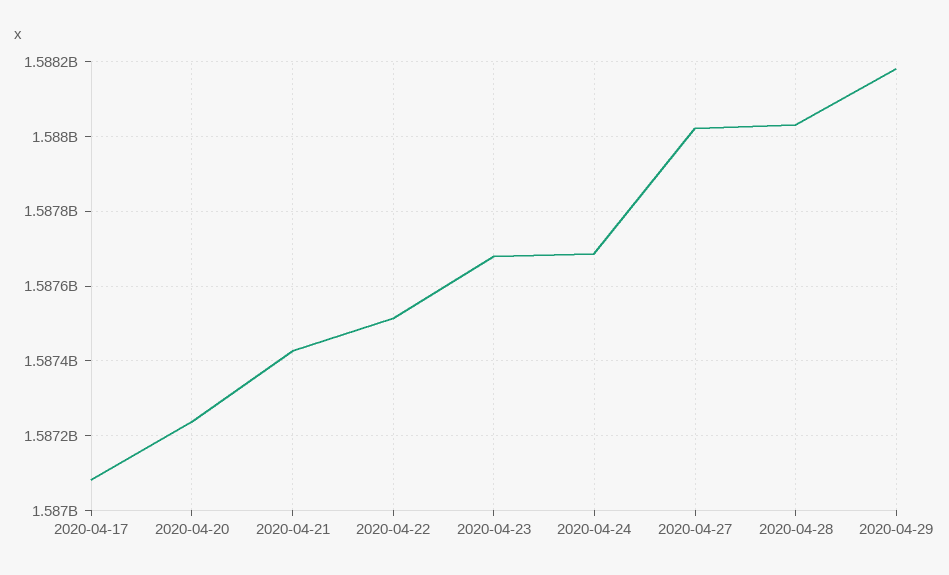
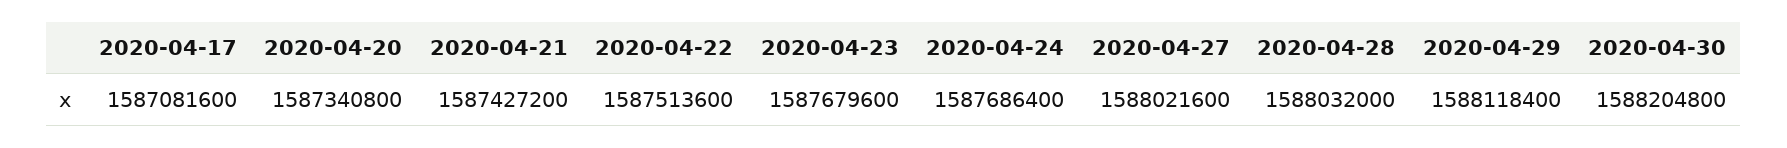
2020-04-20: 1587240000 -> 1587340800
2020-04-29: 1588180000 -> 1588118400
2020-04-30: none -> 1588204800

